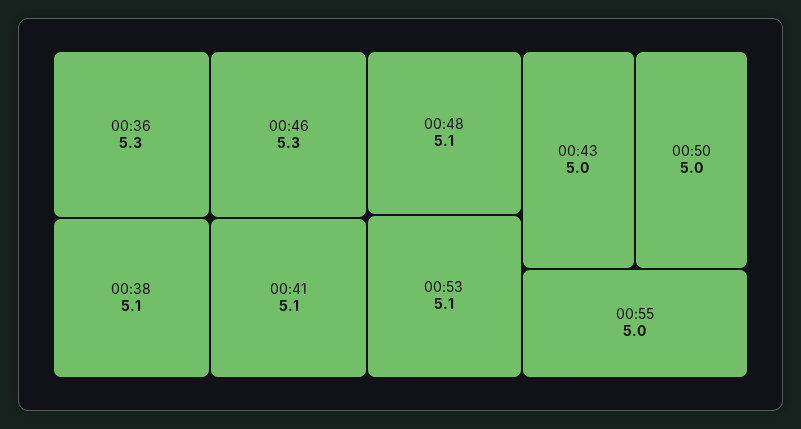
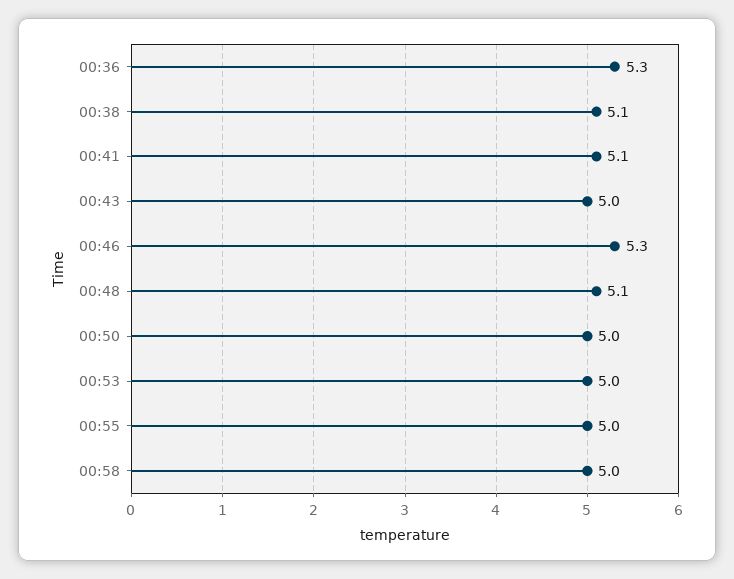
00:53: 5.1 -> 5
00:58: none -> 5

